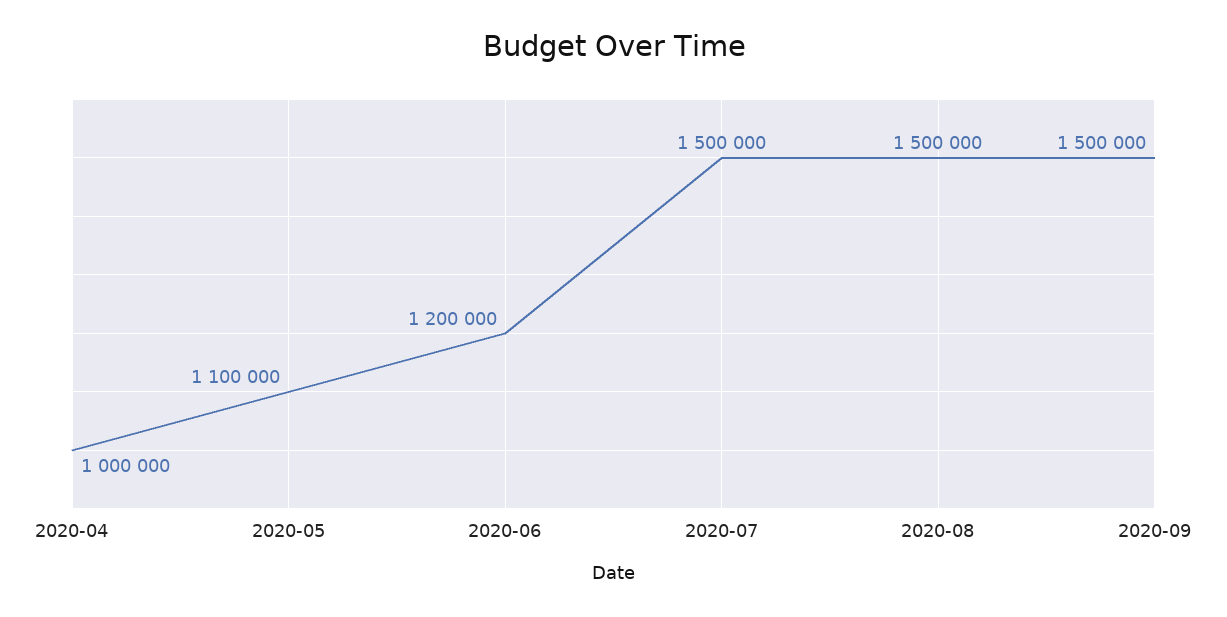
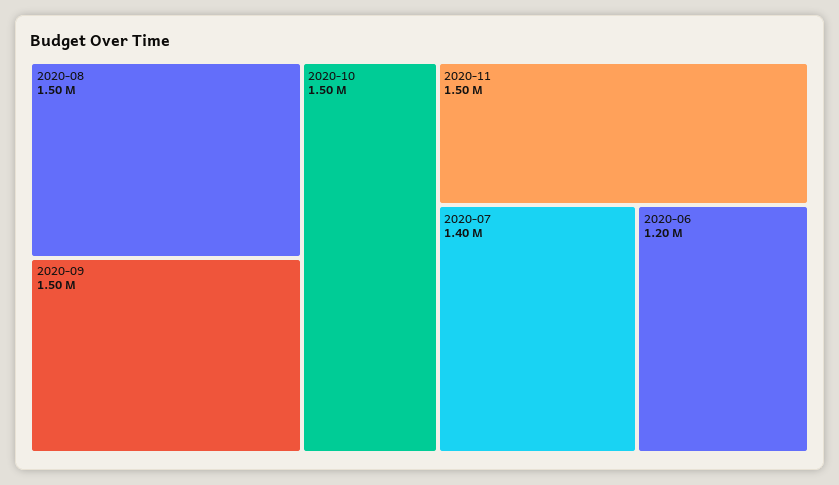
2020-04: 1000000 -> none
2020-05: 1100000 -> none
2020-07: 1500000 -> 1400000
2020-10: none -> 1500000
2020-11: none -> 1500000

